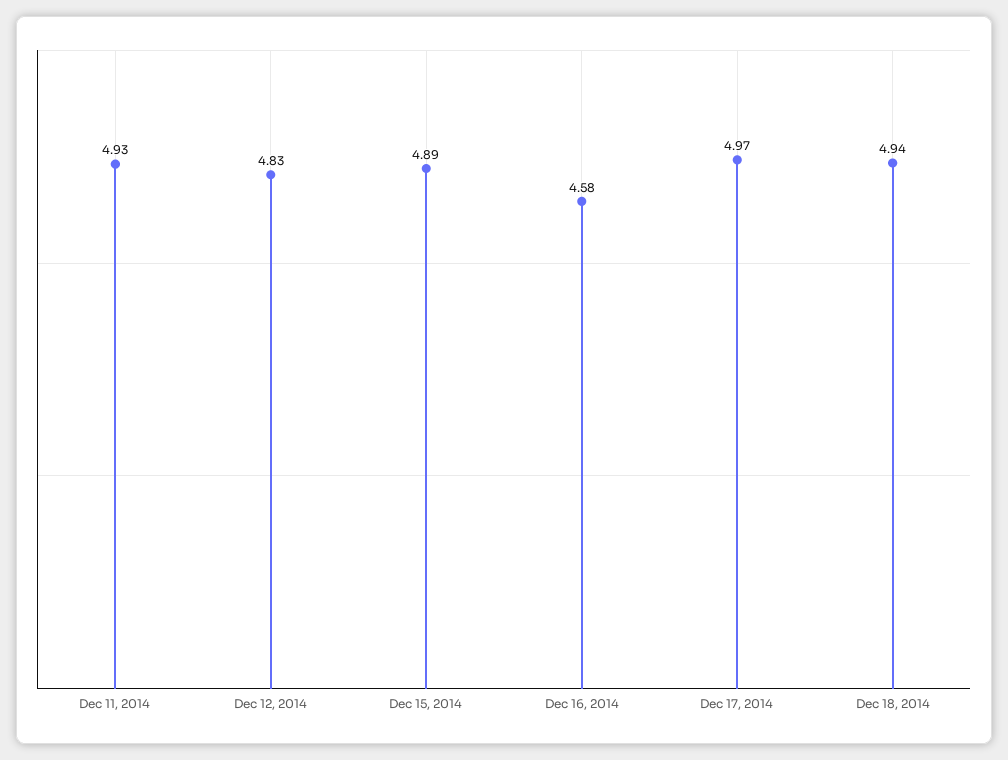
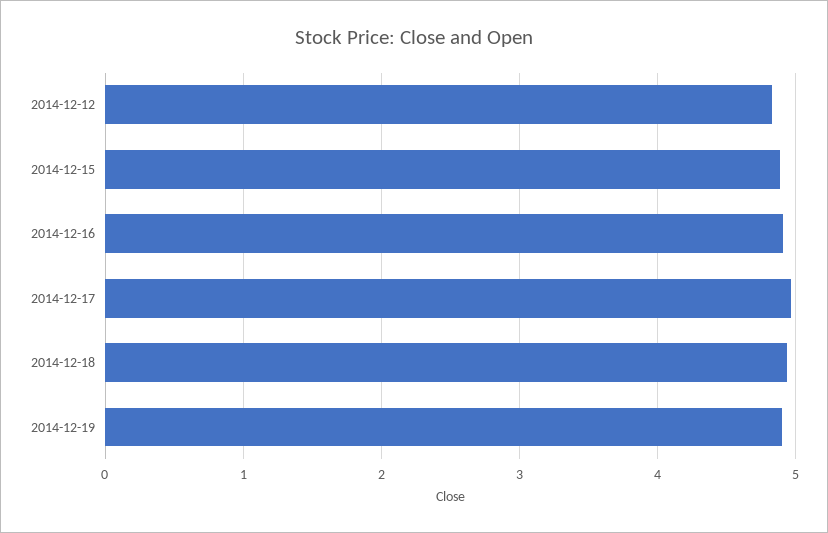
Dec 11, 2014: 4.93 -> none
Dec 16, 2014: 4.58 -> 4.9
2014-12-19: none -> 4.9

